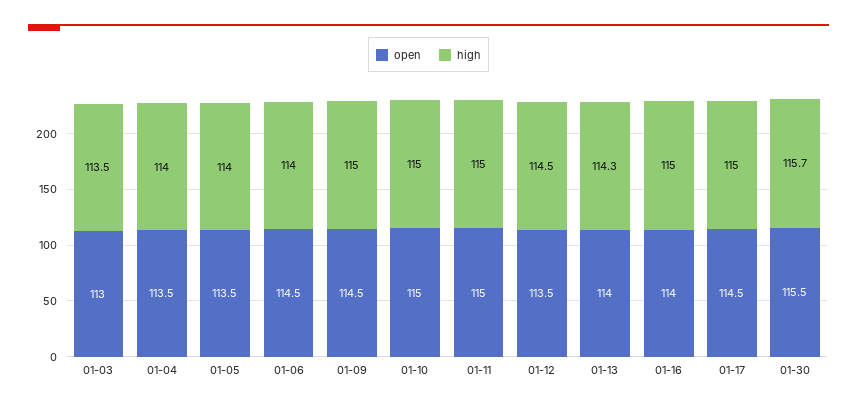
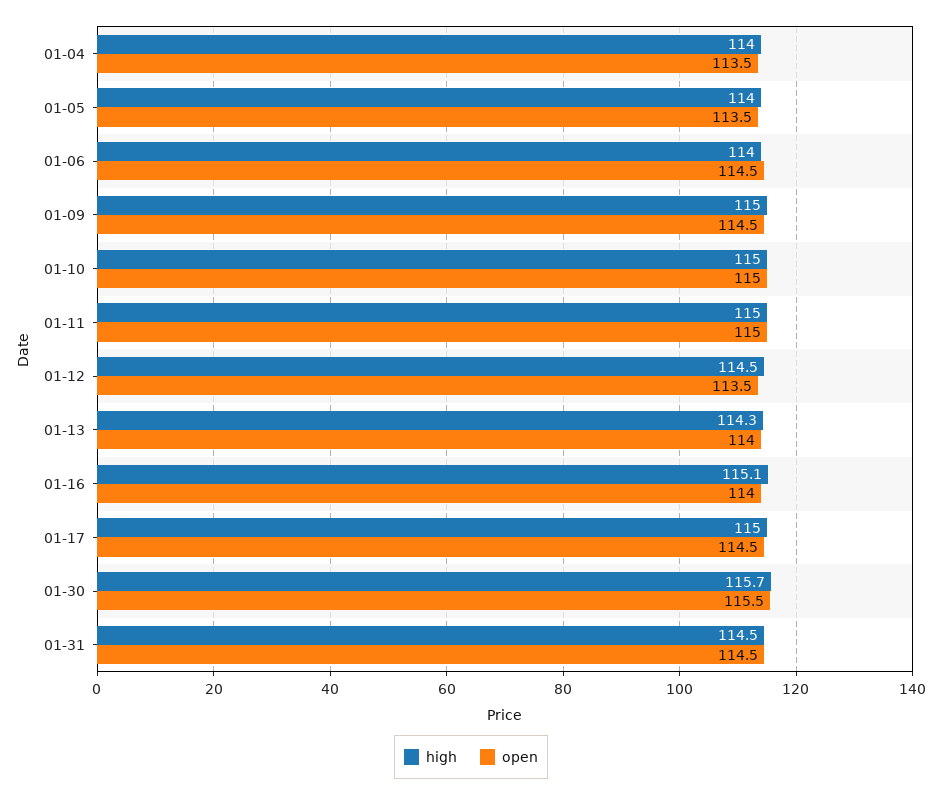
open, 01-03: 113 -> none
high, 01-03: 113.5 -> none
high, 01-16: 115 -> 115.1
high, 01-31: none -> 114.5
open, 01-31: none -> 114.5

